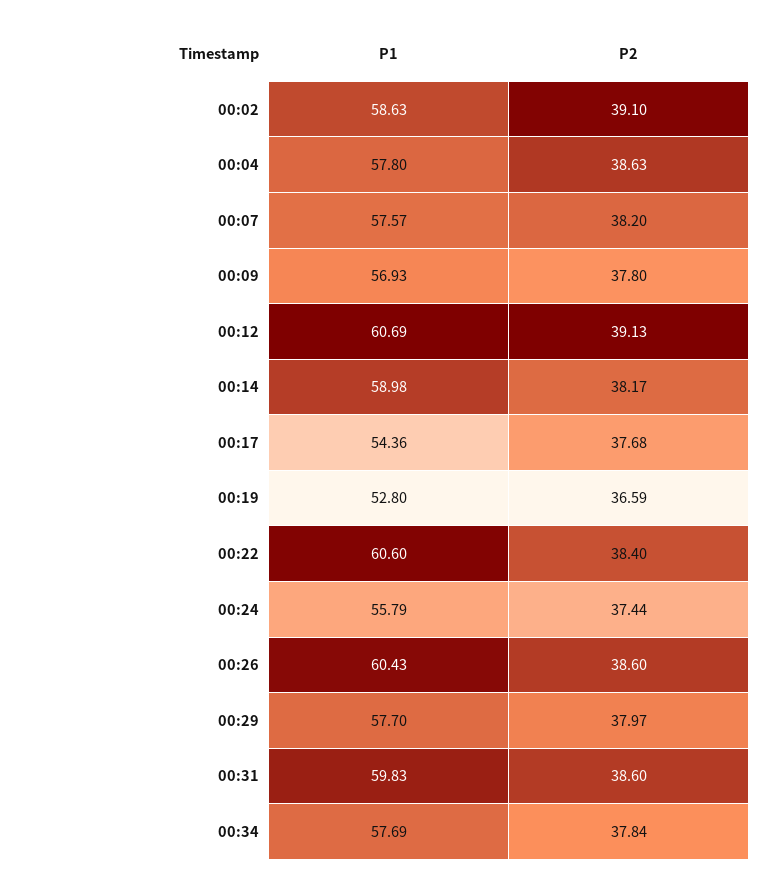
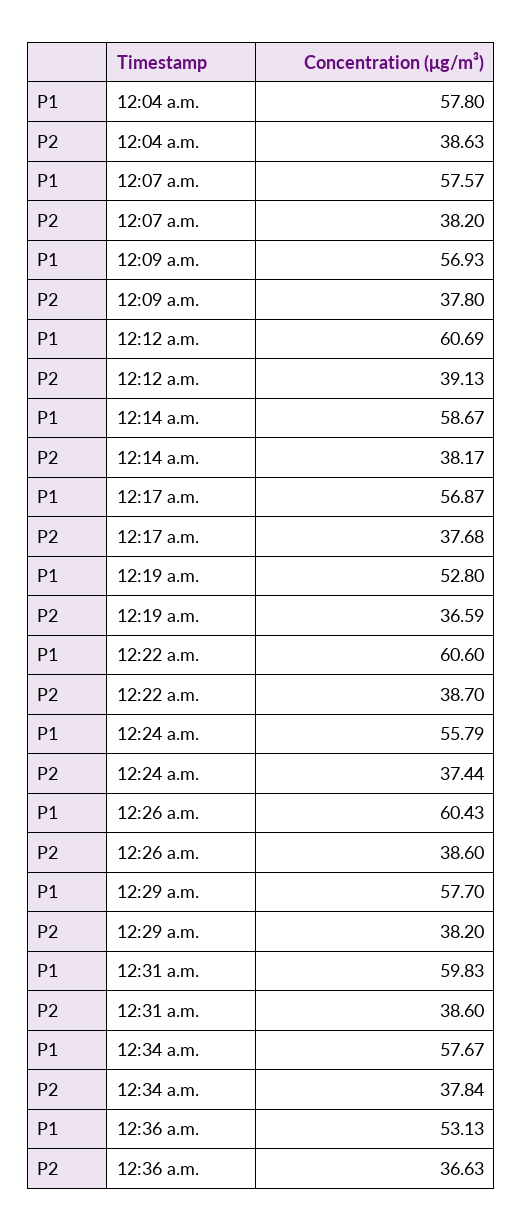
P1, 00:02: 58.63 -> none
P2, 00:02: 39.1 -> none
P1, 00:14: 58.98 -> 58.67
P1, 00:17: 54.36 -> 56.87
P2, 00:22: 38.4 -> 38.7
P2, 00:29: 37.97 -> 38.2
P1, 00:34: 57.69 -> 57.67
P1, 12:36 a.m.: none -> 53.13
P2, 12:36 a.m.: none -> 36.63

